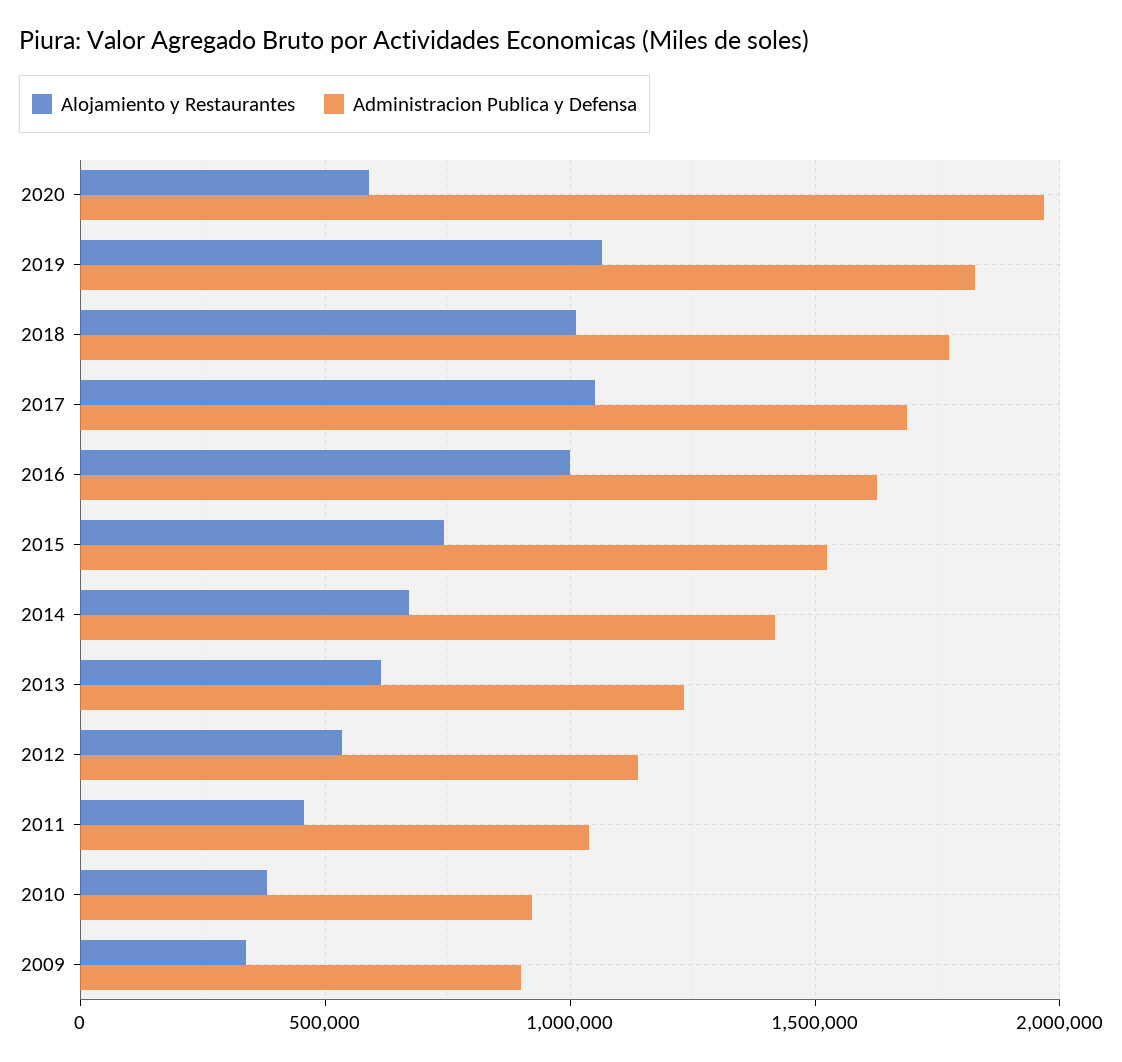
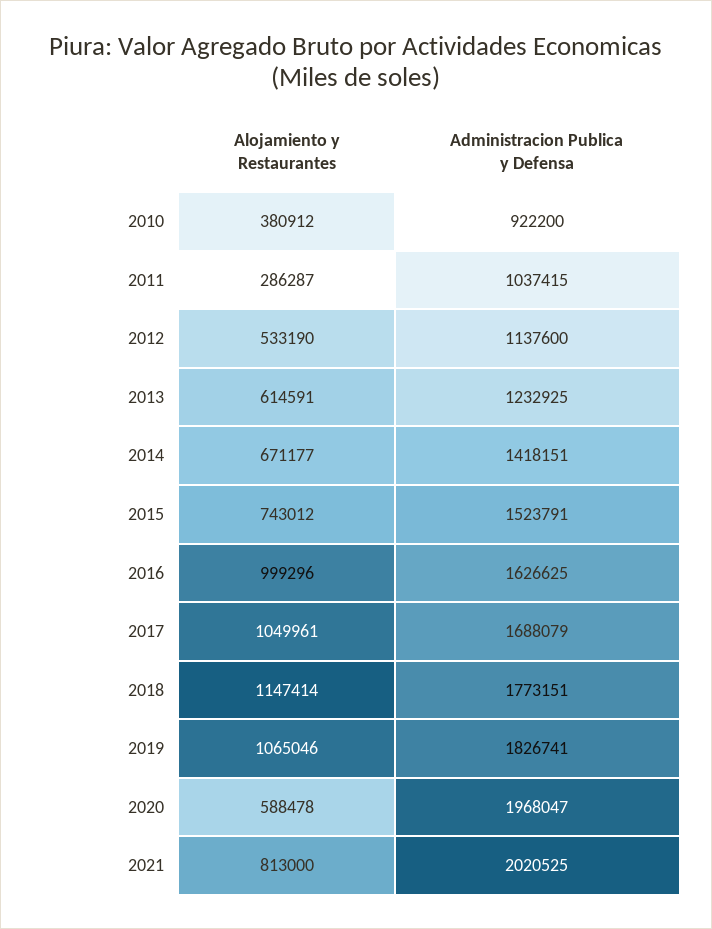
Alojamiento y Restaurantes, 2018: 1000000 -> 1147414
Alojamiento y Restaurantes, 2011: 450000 -> 286287
Alojamiento y Restaurantes, 2009: 350000 -> none
Administracion Publica y Defensa, 2009: 900000 -> none
Alojamiento y Restaurantes, 2021: none -> 813000
Administracion Publica y Defensa, 2021: none -> 2020525

